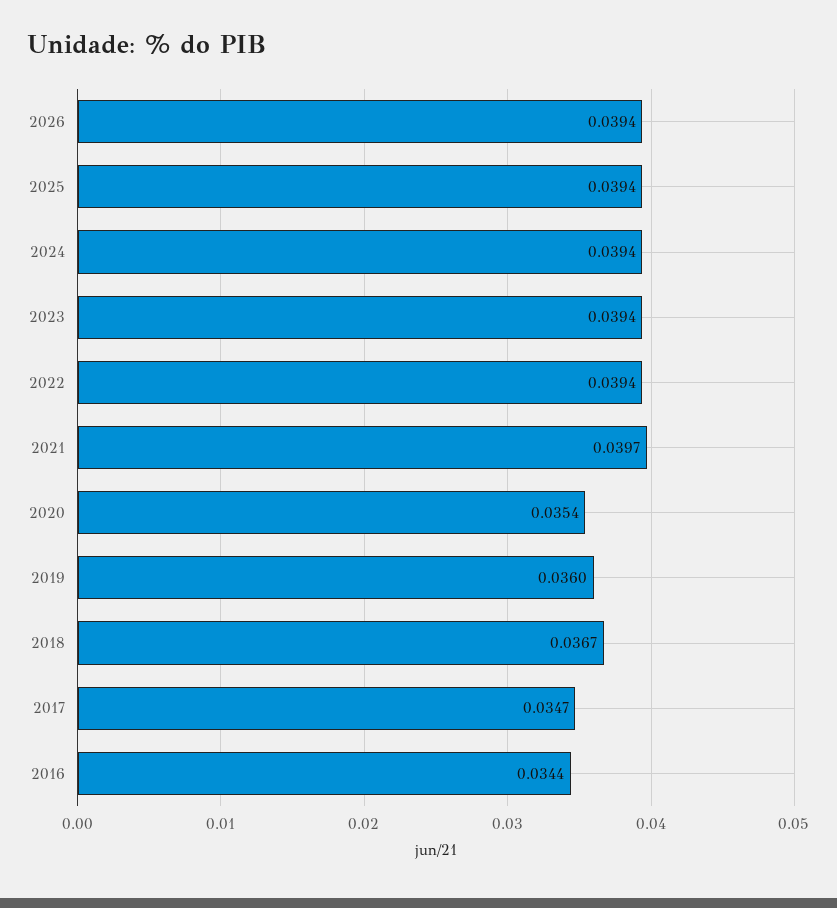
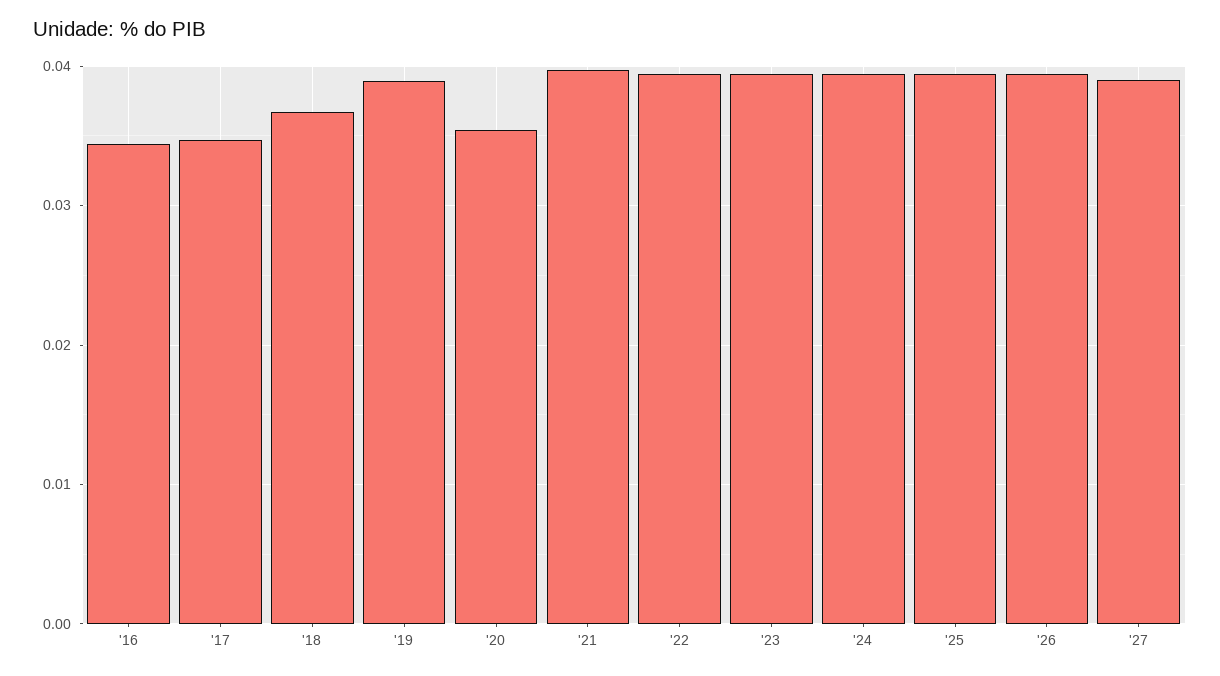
2019: 0.036 -> 0.039
'27: none -> 0.039

